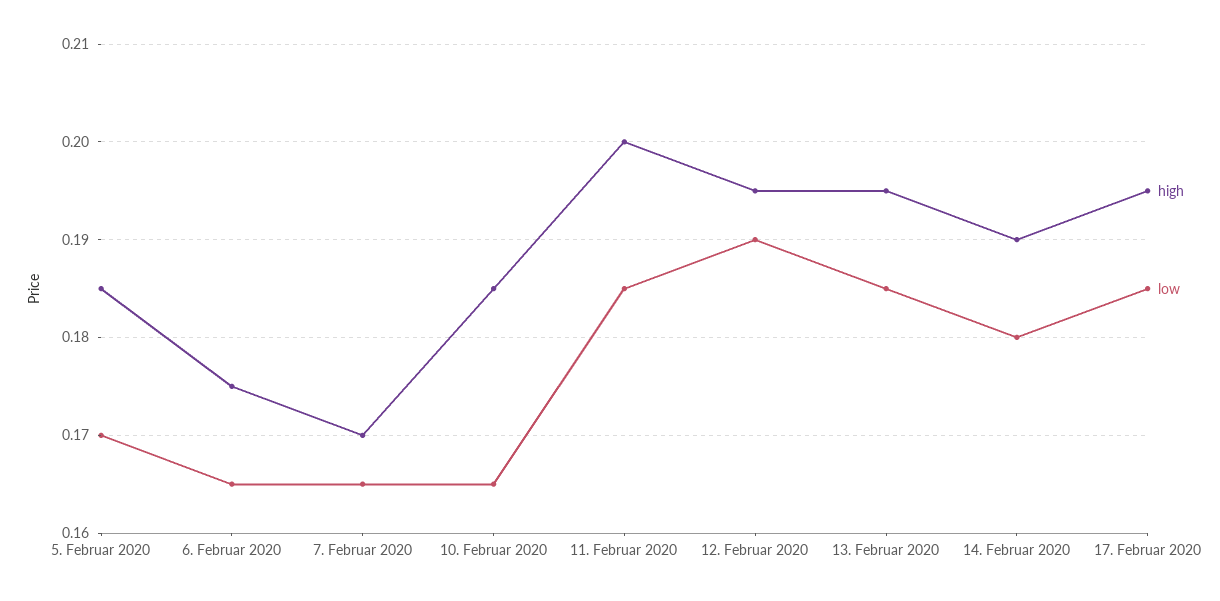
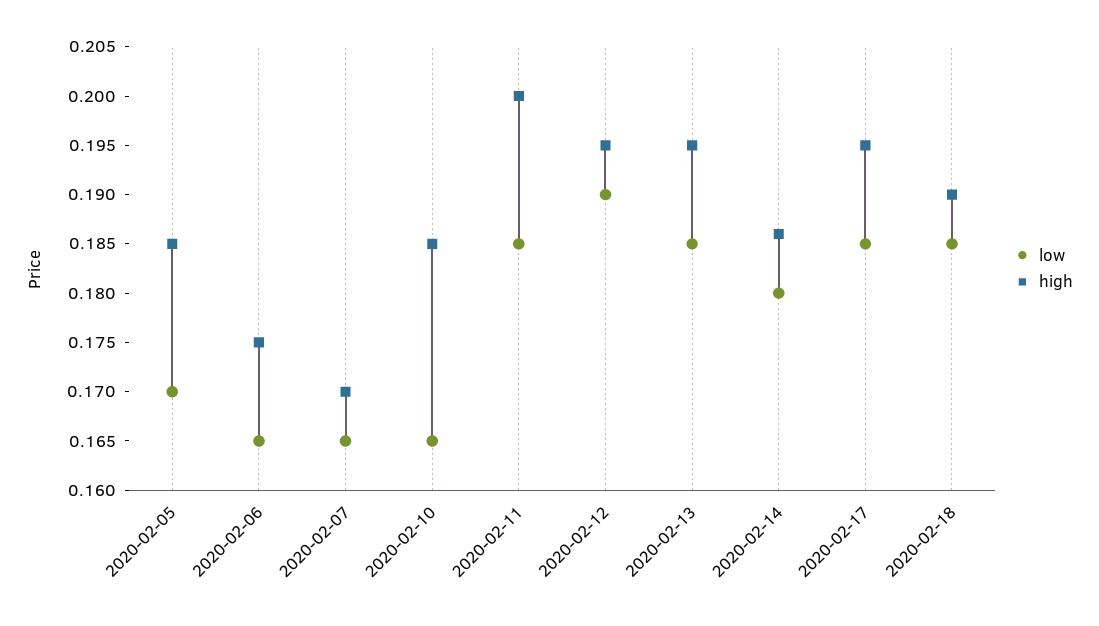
high, 14. Februar 2020: 0.19 -> 0.186
low, 2020-02-18: none -> 0.185
high, 2020-02-18: none -> 0.19

